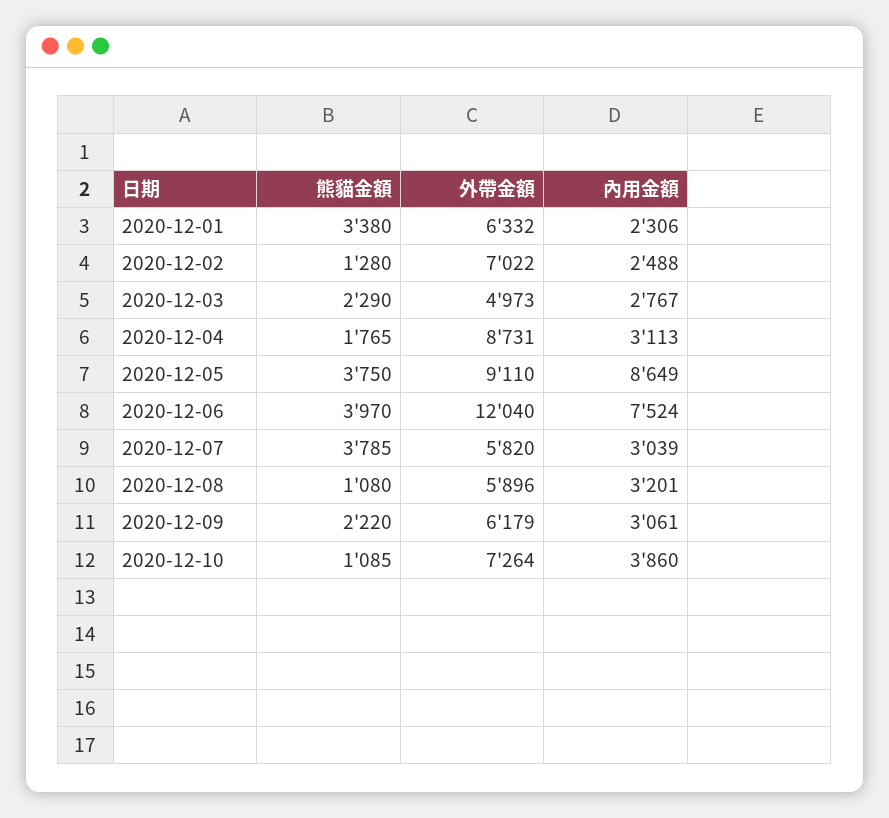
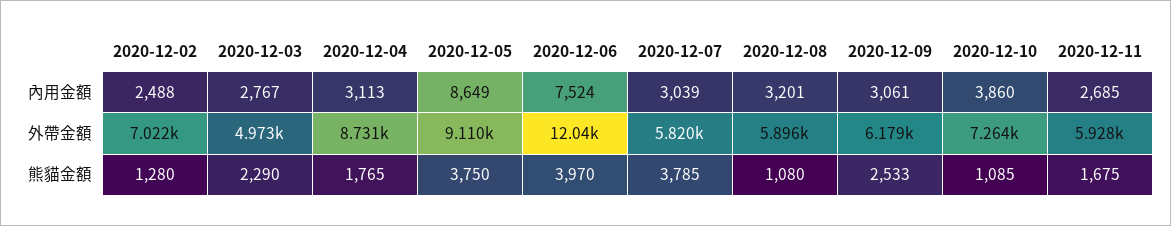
熊貓金額, 2020-12-01: 3380 -> none
外帶金額, 2020-12-01: 6332 -> none
內用金額, 2020-12-01: 2306 -> none
熊貓金額, 2020-12-09: 2220 -> 2533
內用金額, 2020-12-11: none -> 2685
外帶金額, 2020-12-11: none -> 5928
熊貓金額, 2020-12-11: none -> 1675

